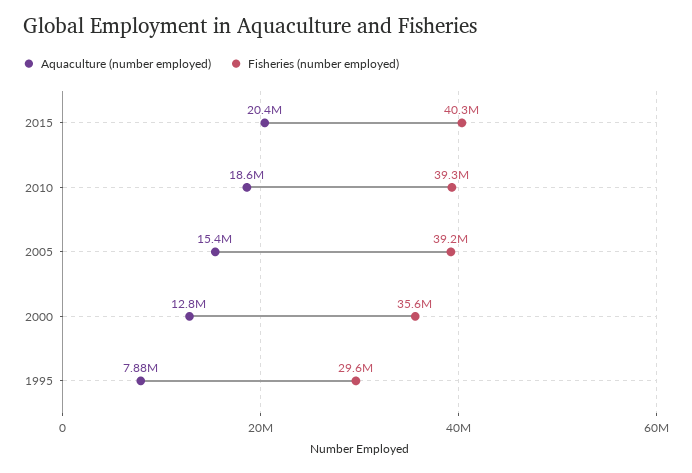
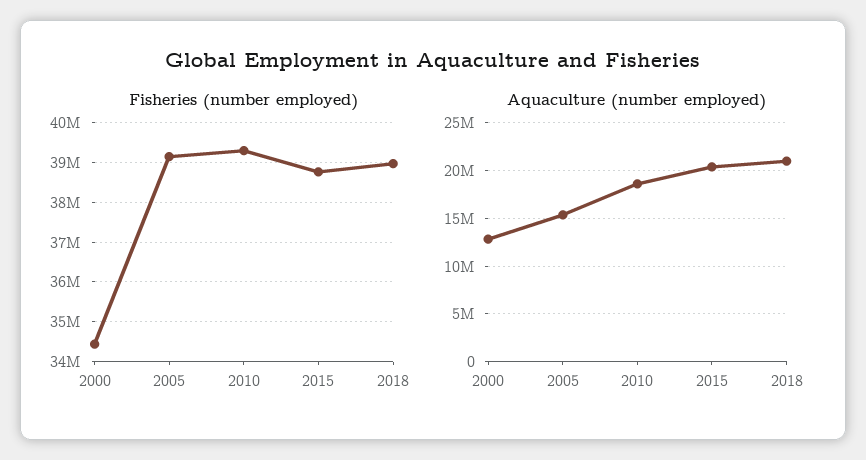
Fisheries (number employed), 2015: 40300000 -> 38800000
Fisheries (number employed), 2000: 35600000 -> 34400000
Aquaculture (number employed), 1995: 7880000 -> none
Fisheries (number employed), 1995: 29600000 -> none
Fisheries (number employed), 2018: none -> 39000000
Aquaculture (number employed), 2018: none -> 21000000

